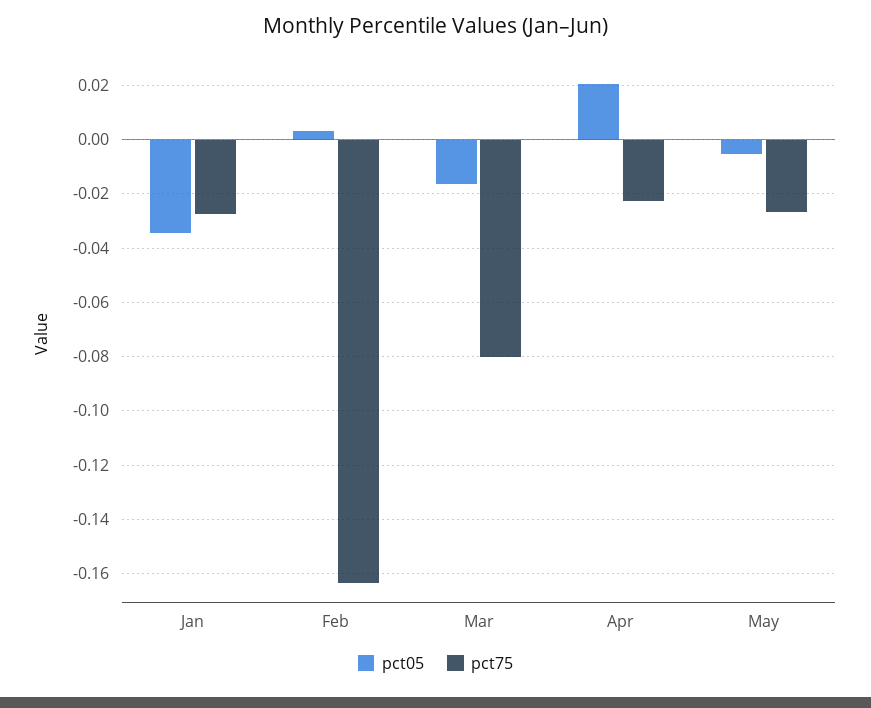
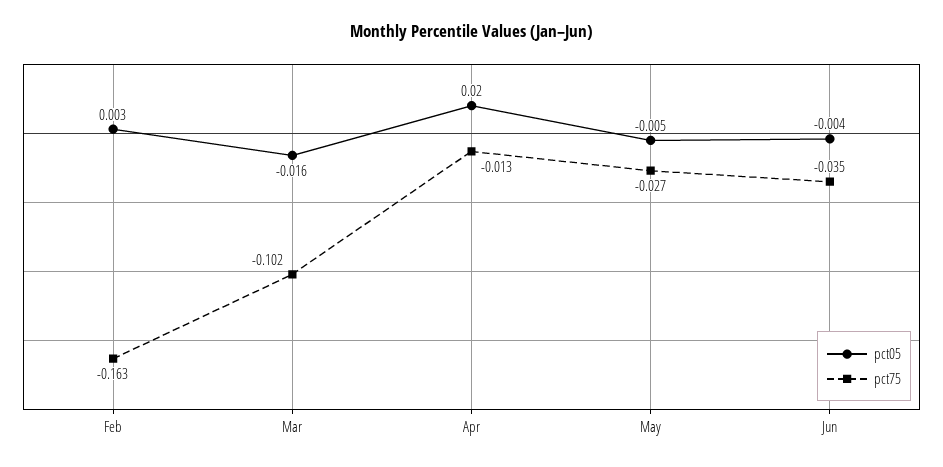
pct05, Jan: -0.035 -> none
pct75, Jan: -0.0275 -> none
pct75, Mar: -0.08 -> -0.102
pct75, Apr: -0.0225 -> -0.013
pct05, Jun: none -> -0.004
pct75, Jun: none -> -0.035

